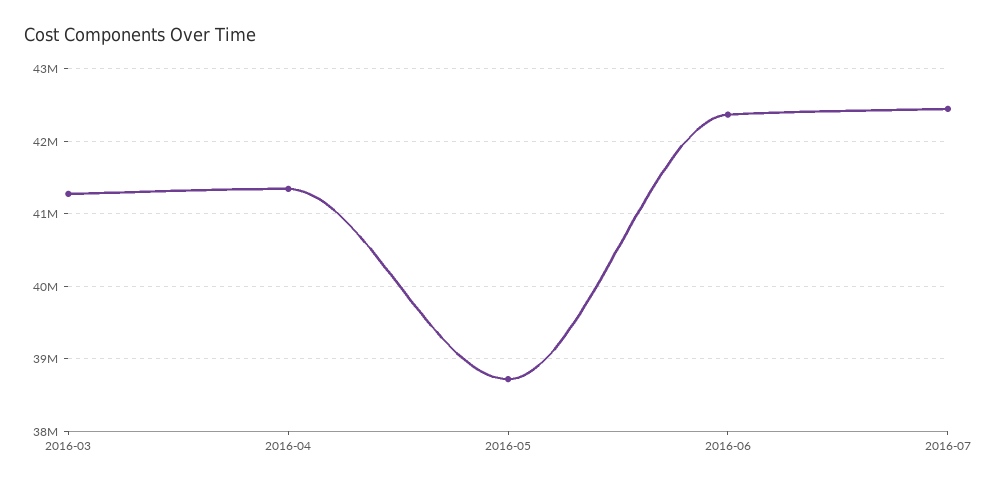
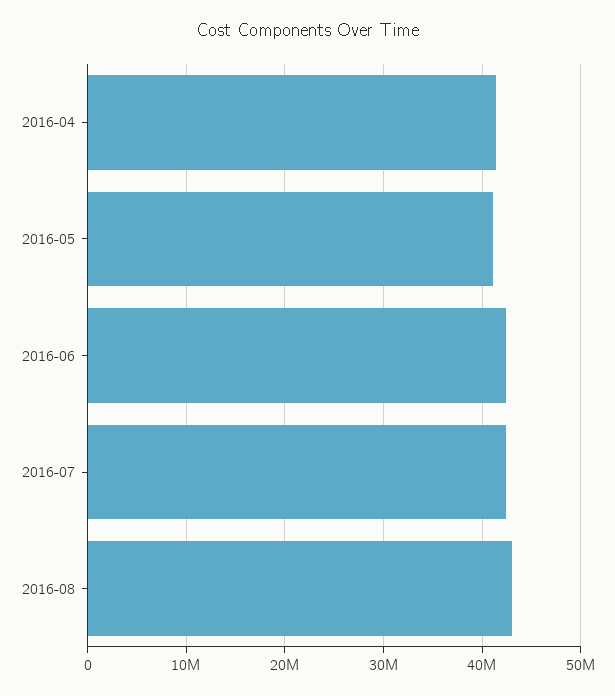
2016-03: 41300000 -> none
2016-05: 38700000 -> 41000000
2016-08: none -> 43000000

